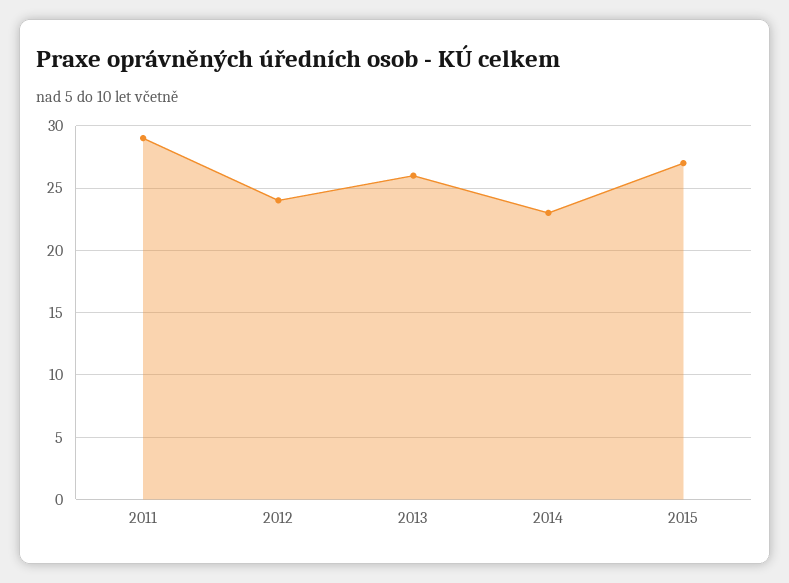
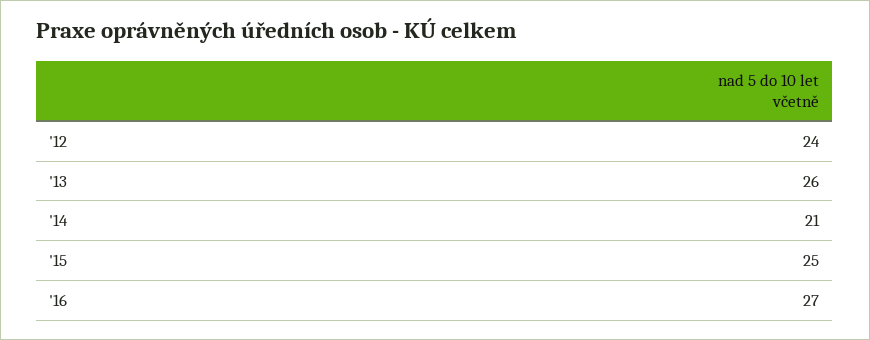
2011: 29 -> none
2014: 23 -> 21
2015: 27 -> 25
'16: none -> 27

